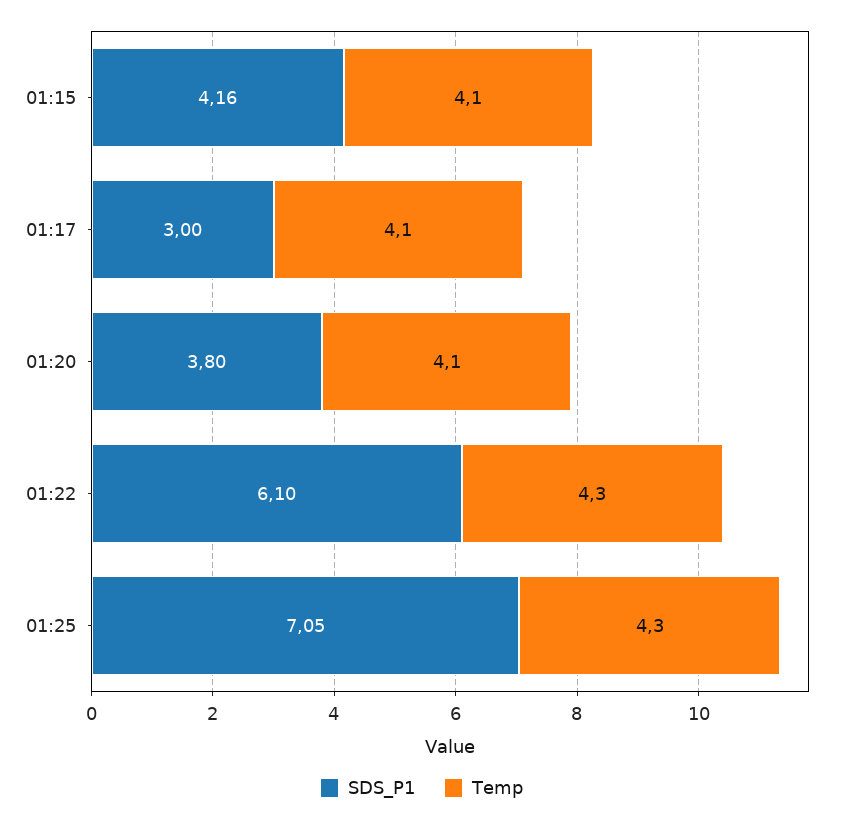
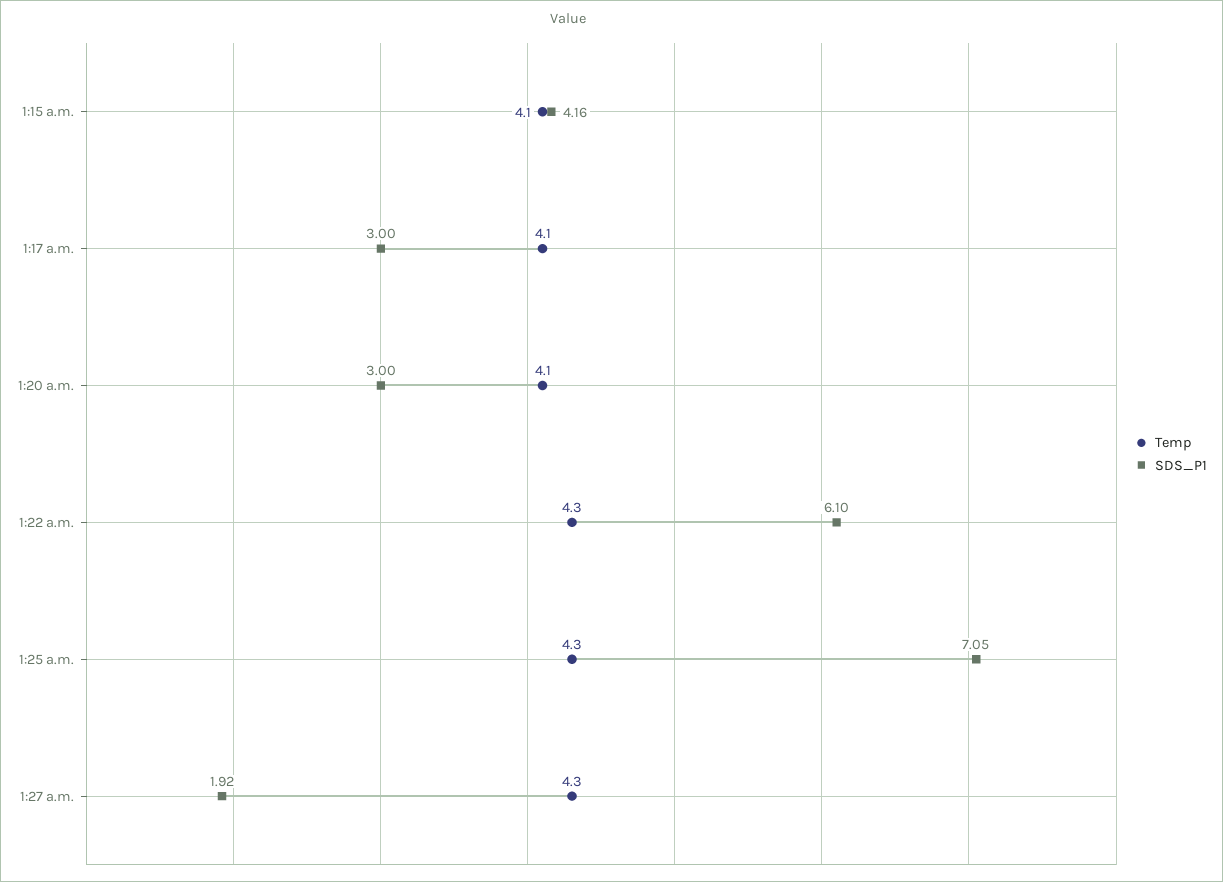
SDS_P1, 01:20: 3.8 -> 3
Temp, 1:27 a.m.: none -> 4.3
SDS_P1, 1:27 a.m.: none -> 1.92

